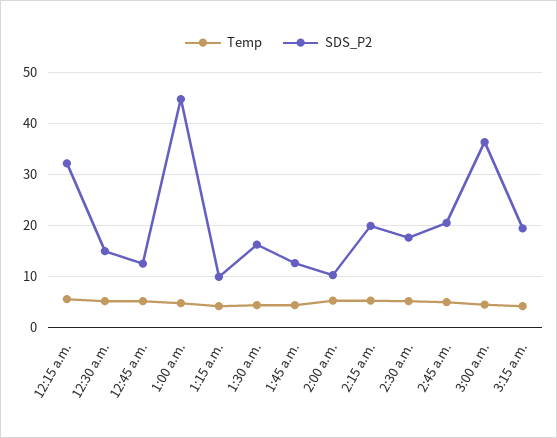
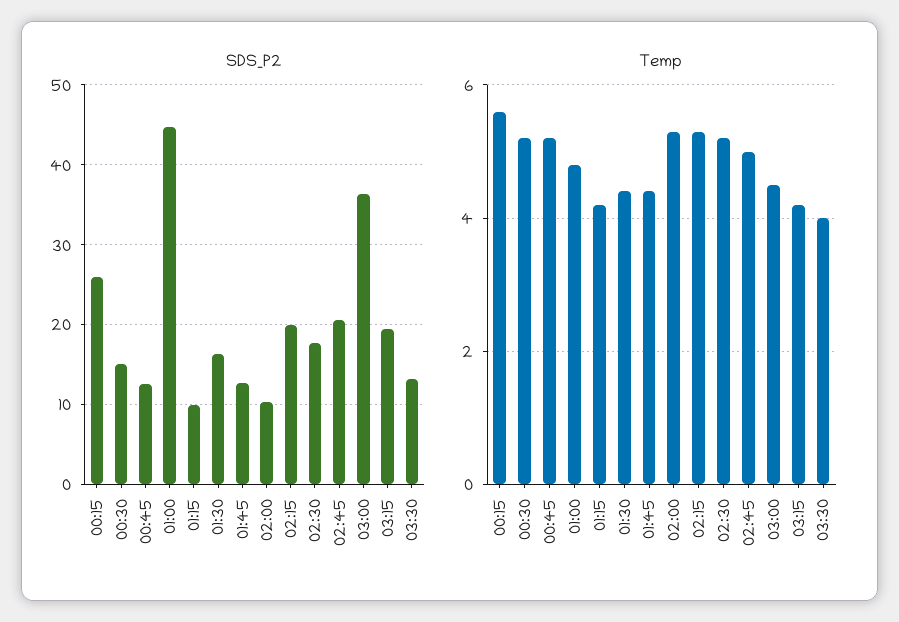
SDS_P2, 12:15 a.m.: 32 -> 26
SDS_P2, 03:30: none -> 13
Temp, 03:30: none -> 4

